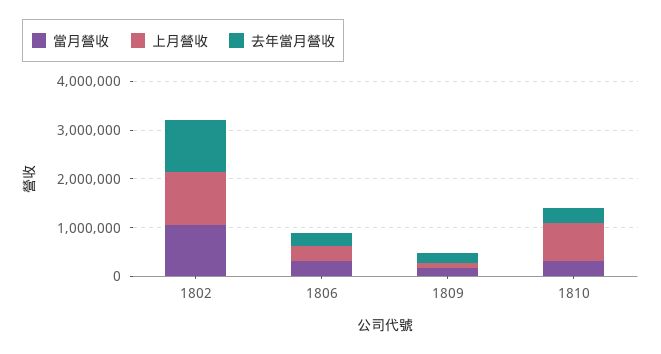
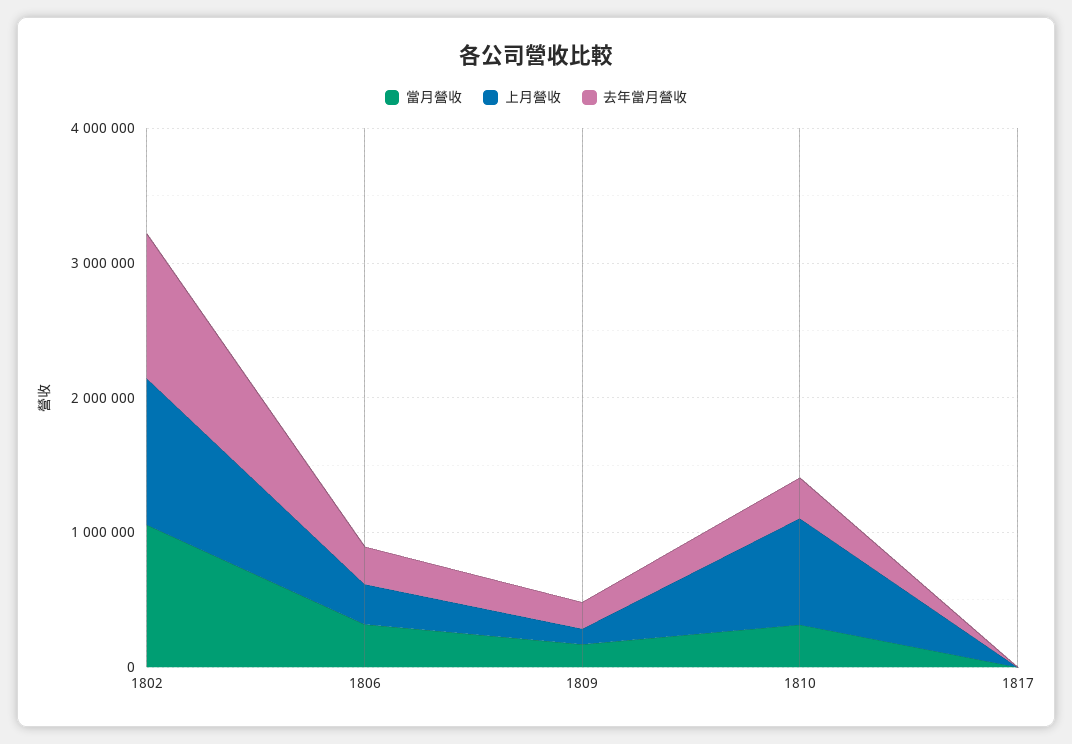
當月營收, 1817: none -> 0
上月營收, 1817: none -> 0
去年當月營收, 1817: none -> 0

